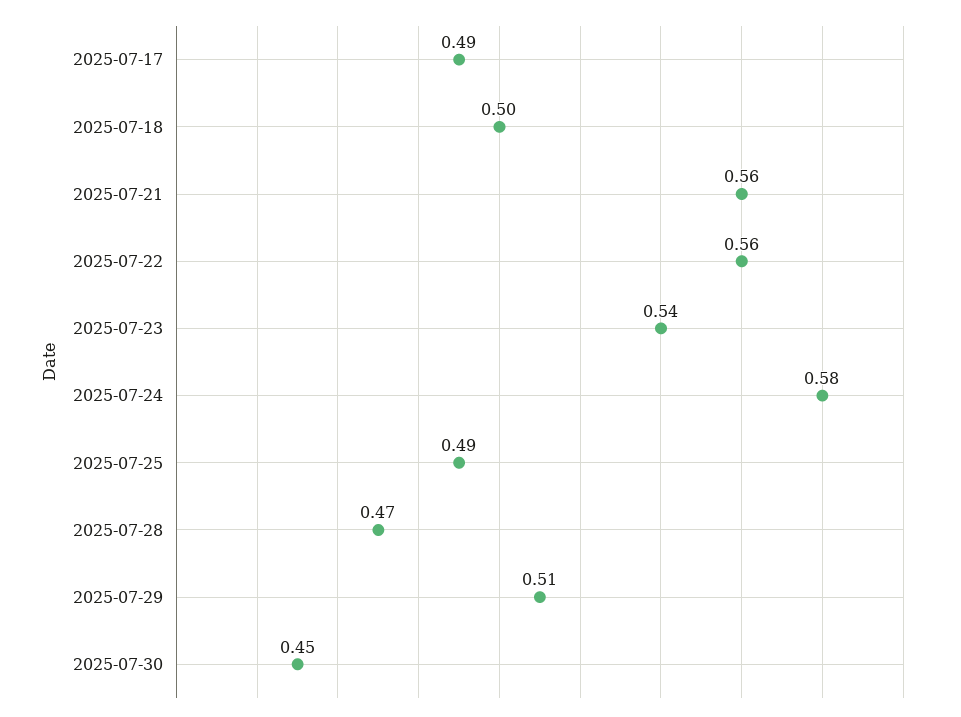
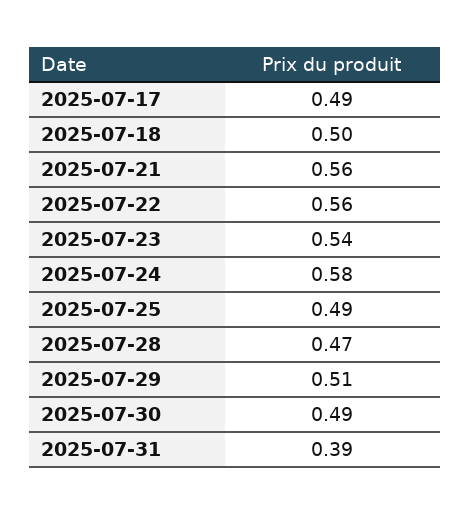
2025-07-30: 0.45 -> 0.49
2025-07-31: none -> 0.39

